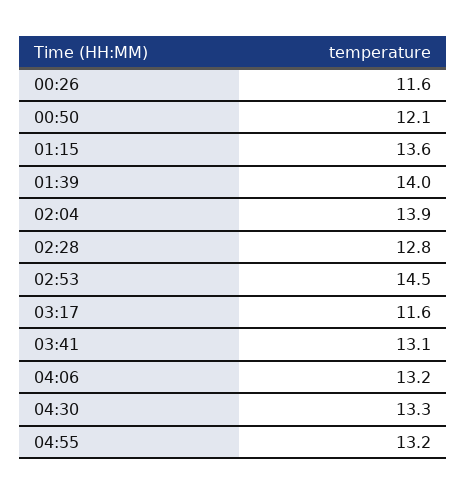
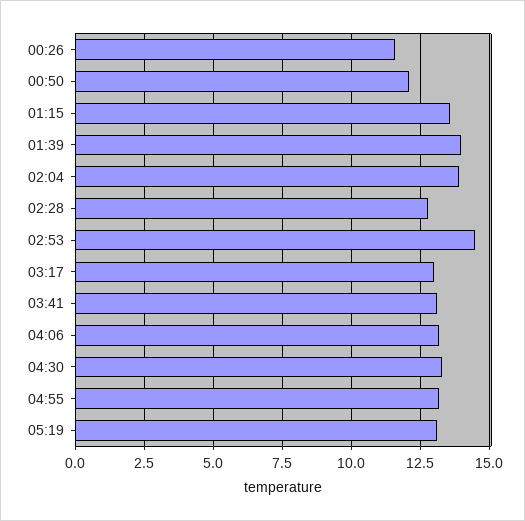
03:17: 11.6 -> 13
05:19: none -> 13

